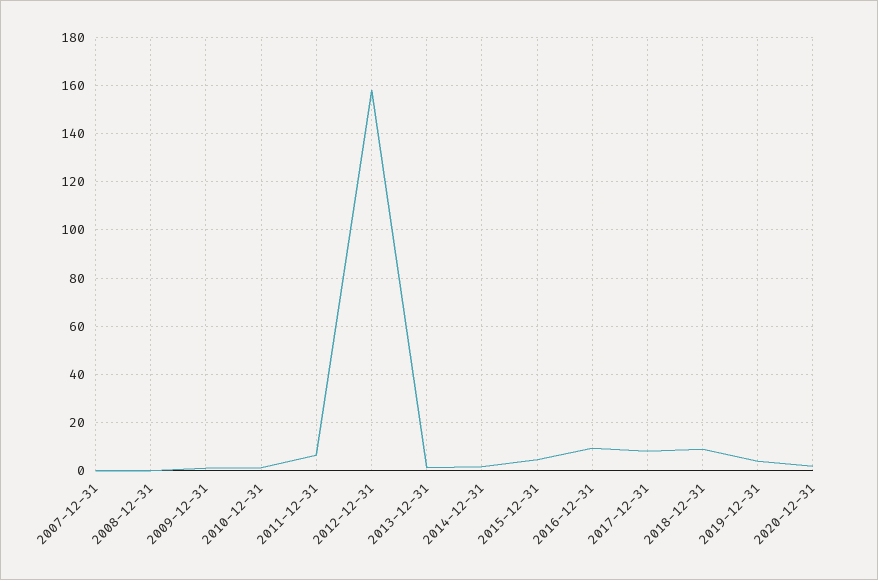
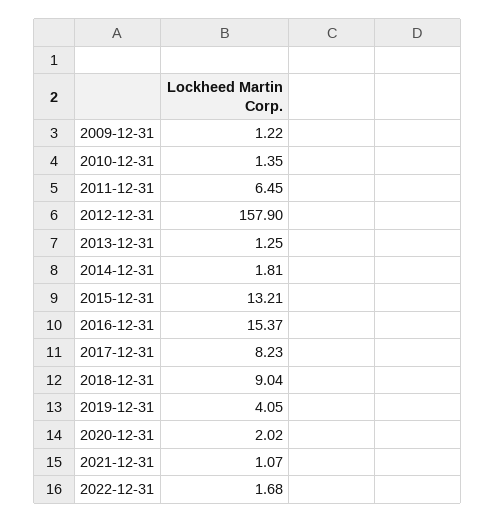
2007-12-31: 0 -> none
2008-12-31: 0 -> none
2015-12-31: 5 -> 13.21
2016-12-31: 10 -> 15.37
2021-12-31: none -> 1.07
2022-12-31: none -> 1.68

